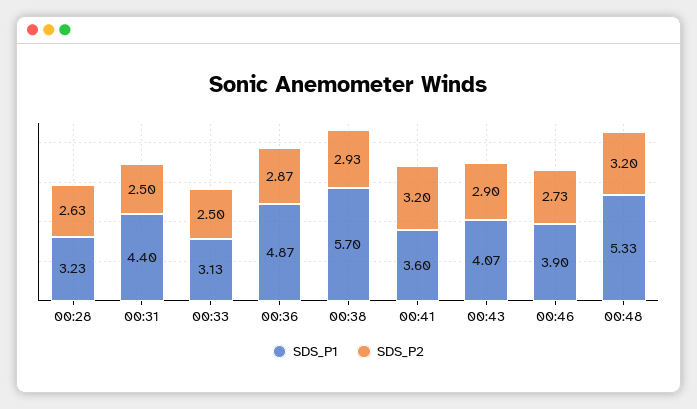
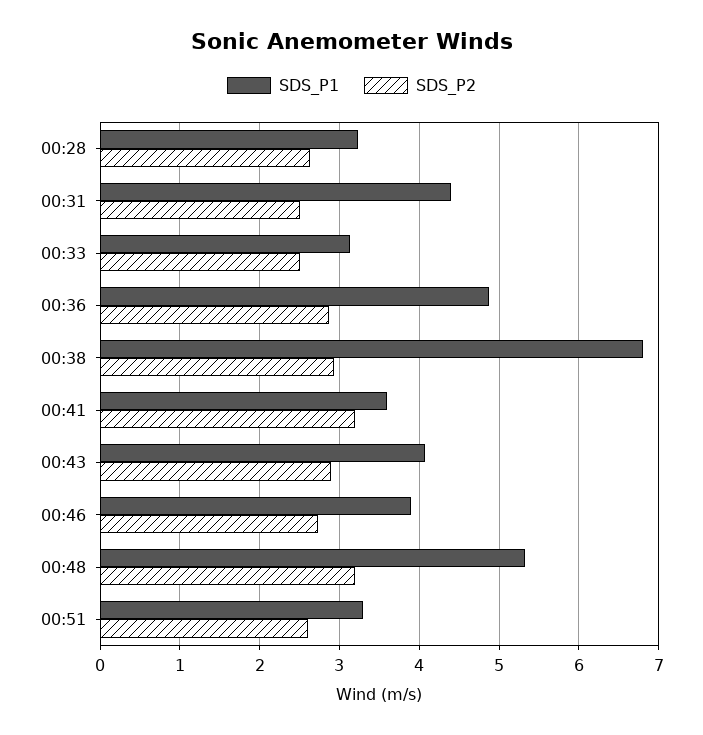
SDS_P1, 00:38: 5.7 -> 6.8
SDS_P1, 00:51: none -> 3.3
SDS_P2, 00:51: none -> 2.6

